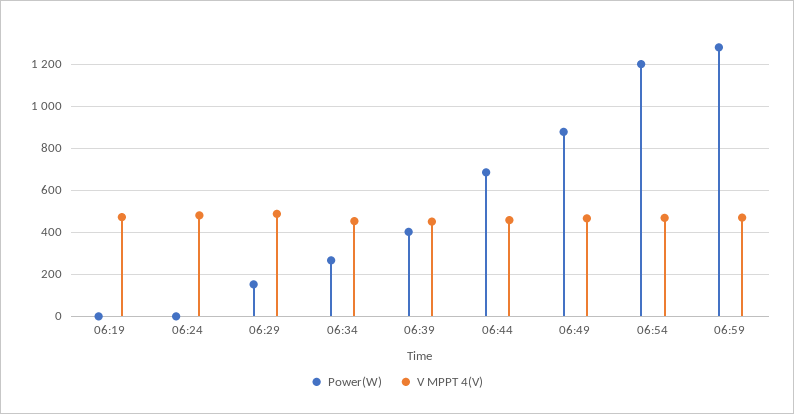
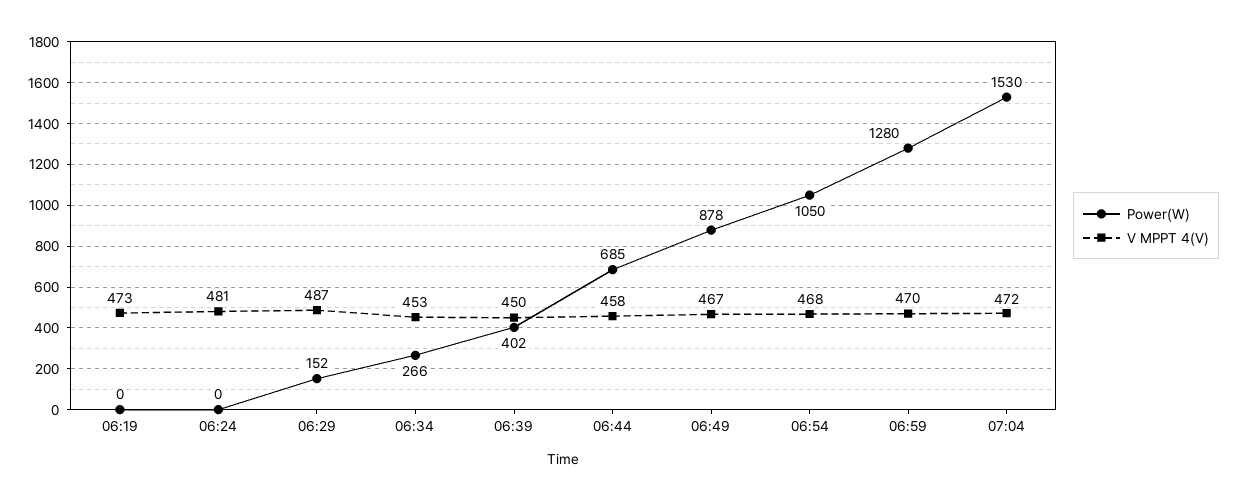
Power(W), 06:54: 1200 -> 1050
Power(W), 07:04: none -> 1530
V MPPT 4(V), 07:04: none -> 472

